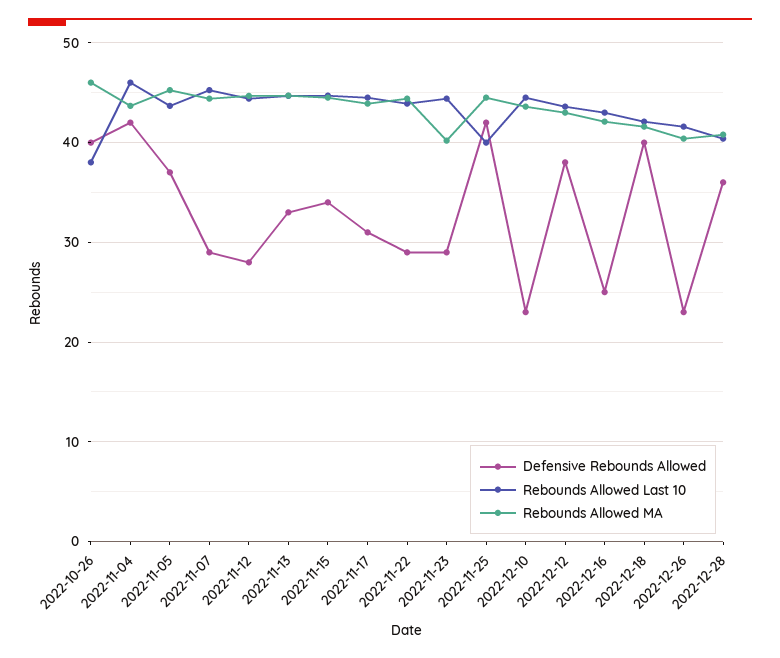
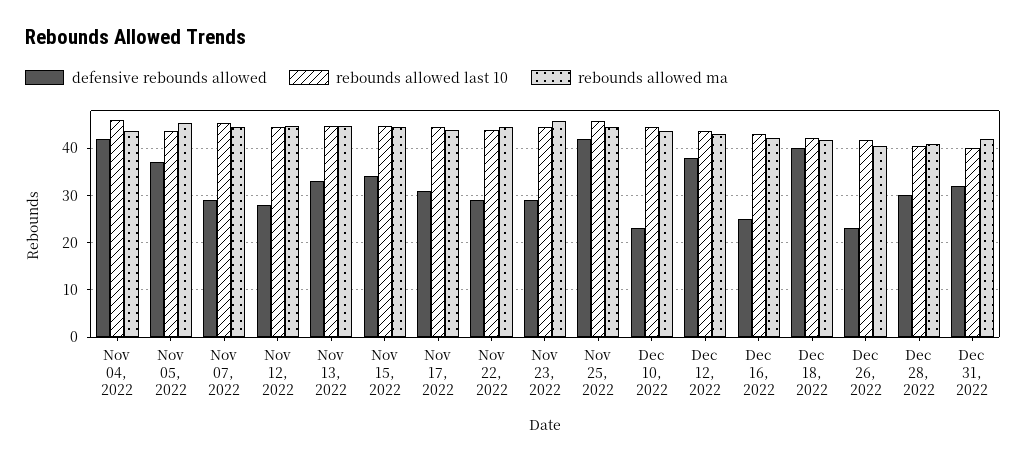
Defensive Rebounds Allowed, 2022-10-26: 40 -> none
Rebounds Allowed Last 10, 2022-10-26: 38 -> none
Rebounds Allowed MA, 2022-10-26: 46 -> none
Rebounds Allowed MA, 2022-11-23: 40 -> 46
Rebounds Allowed Last 10, 2022-11-25: 40 -> 46
Defensive Rebounds Allowed, 2022-12-28: 36 -> 30
Defensive Rebounds Allowed, Dec 31, 2022: none -> 32
Rebounds Allowed Last 10, Dec 31, 2022: none -> 40
Rebounds Allowed MA, Dec 31, 2022: none -> 42

